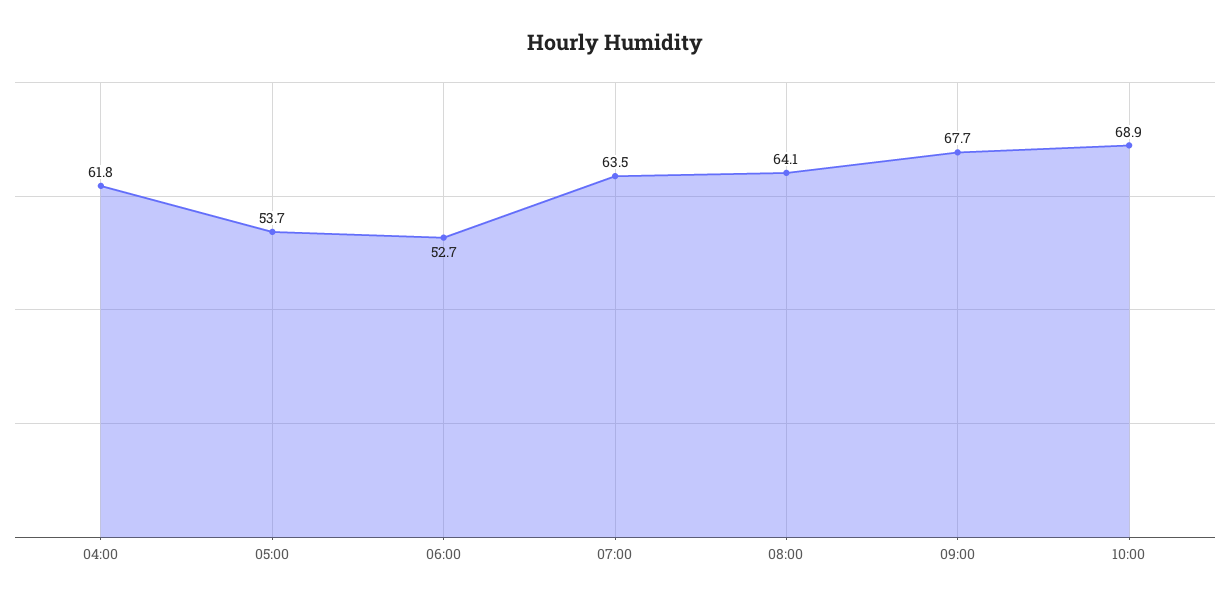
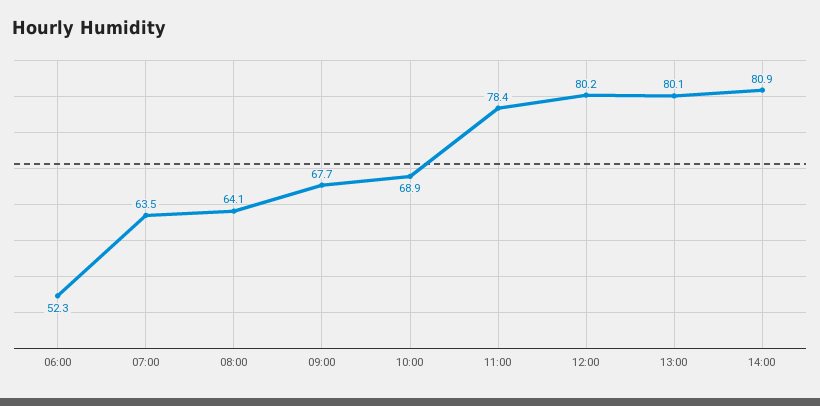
04:00: 61.8 -> none
05:00: 53.7 -> none
06:00: 52.7 -> 52.3
11:00: none -> 78.4
12:00: none -> 80.2
13:00: none -> 80.1
14:00: none -> 80.9

